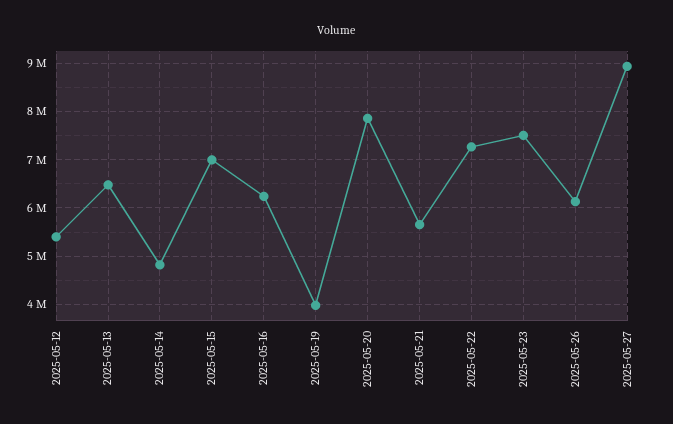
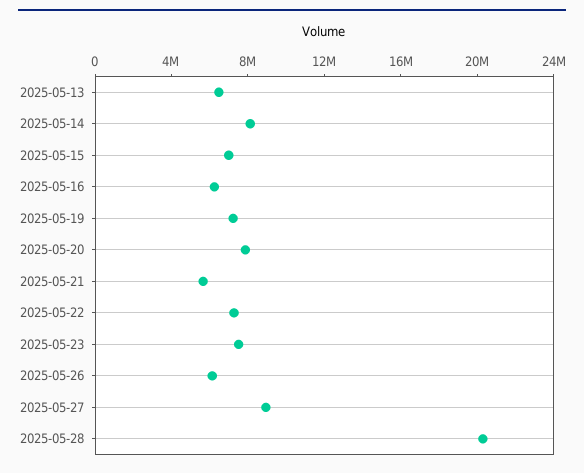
2025-05-12: 5400000 -> none
2025-05-14: 4800000 -> 8000000
2025-05-19: 4000000 -> 7000000
2025-05-28: none -> 20000000

